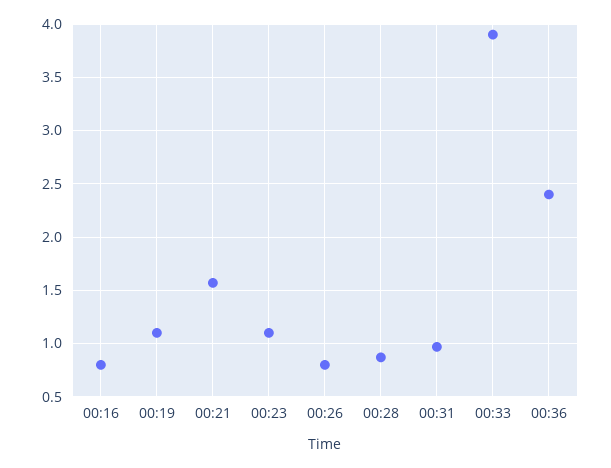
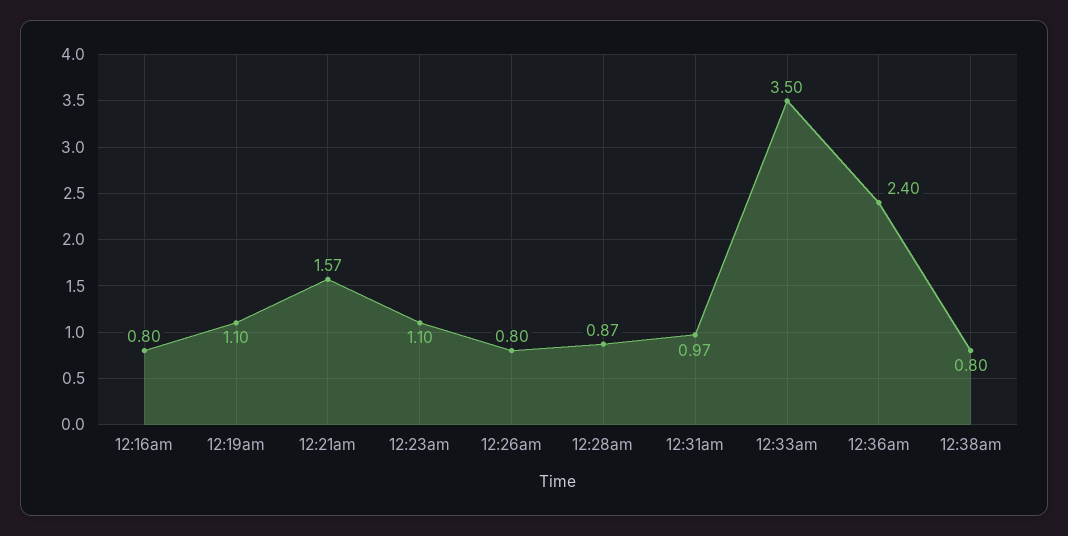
00:33: 3.9 -> 3.5
12:38am: none -> 0.8

